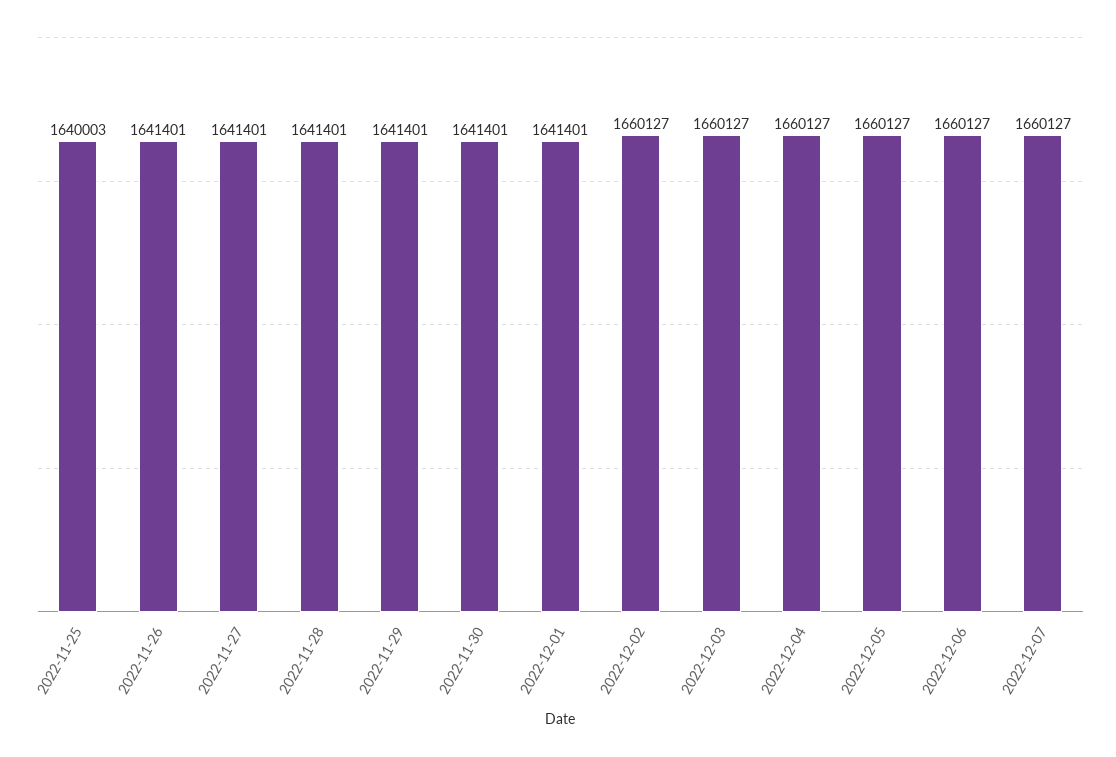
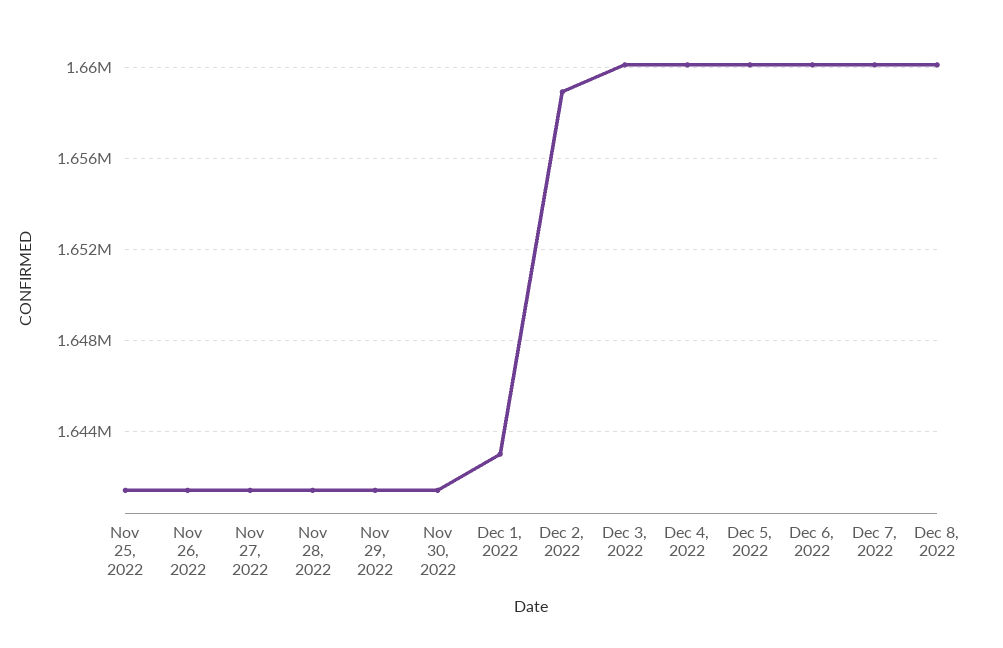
2022-11-25: 1640003 -> 1641500
2022-12-01: 1641401 -> 1643000
2022-12-02: 1660127 -> 1659000
Dec 8, 2022: none -> 1660000

